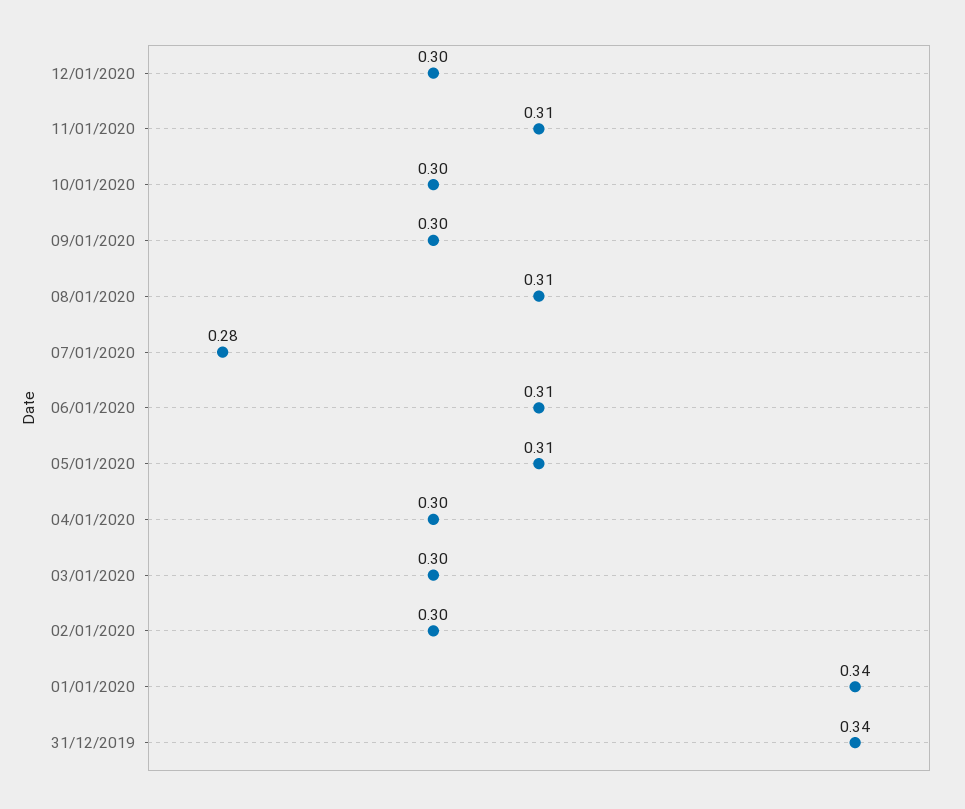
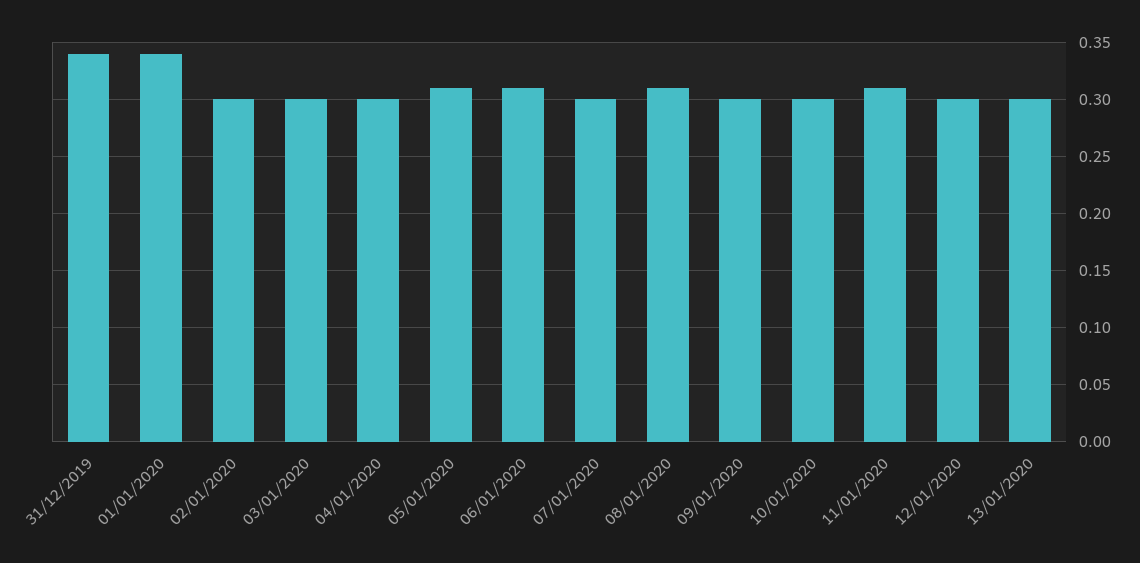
07/01/2020: 0.28 -> 0.3
13/01/2020: none -> 0.3

